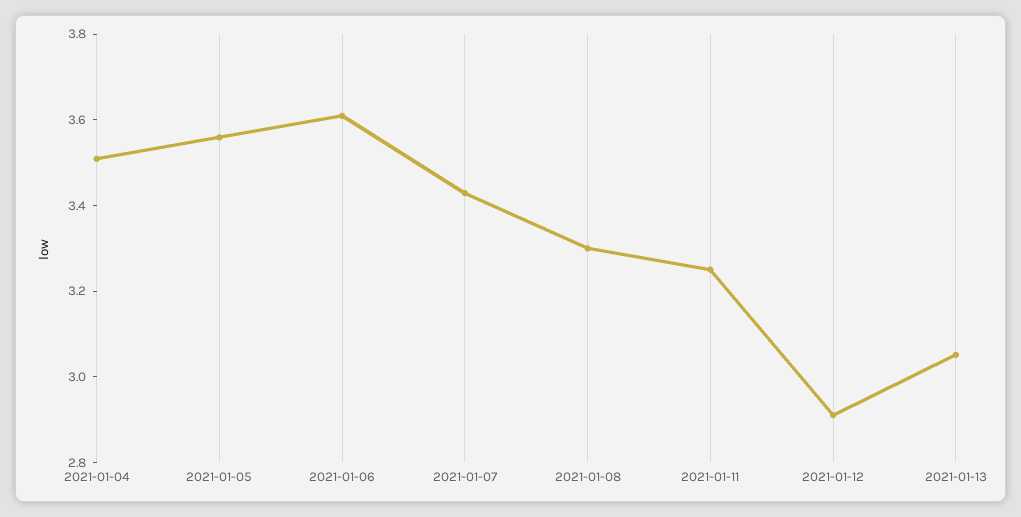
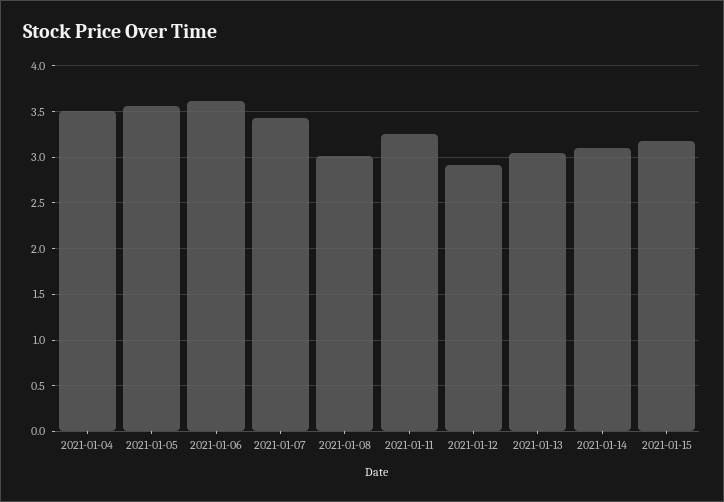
2021-01-08: 3.3 -> 3
2021-01-14: none -> 3.1
2021-01-15: none -> 3.2

